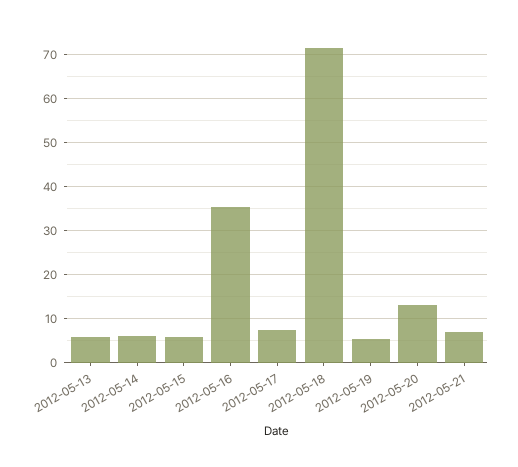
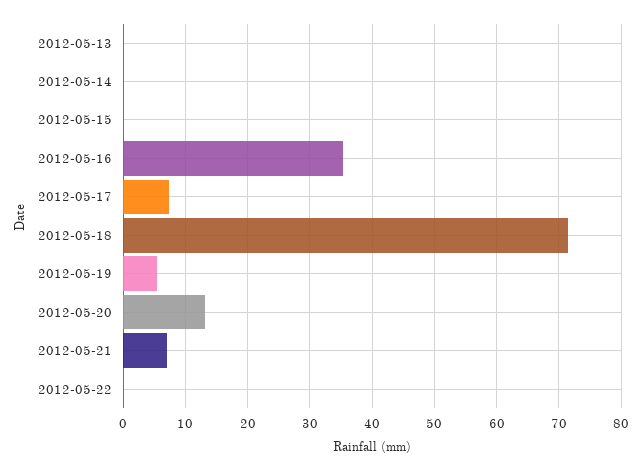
2012-05-13: 6 -> 0
2012-05-14: 6 -> 0
2012-05-15: 6 -> 0
2012-05-22: none -> 0

